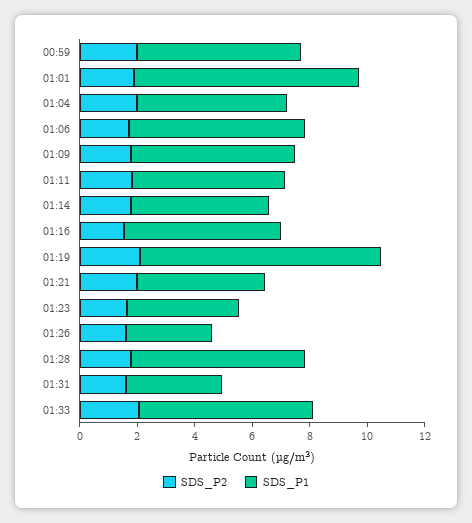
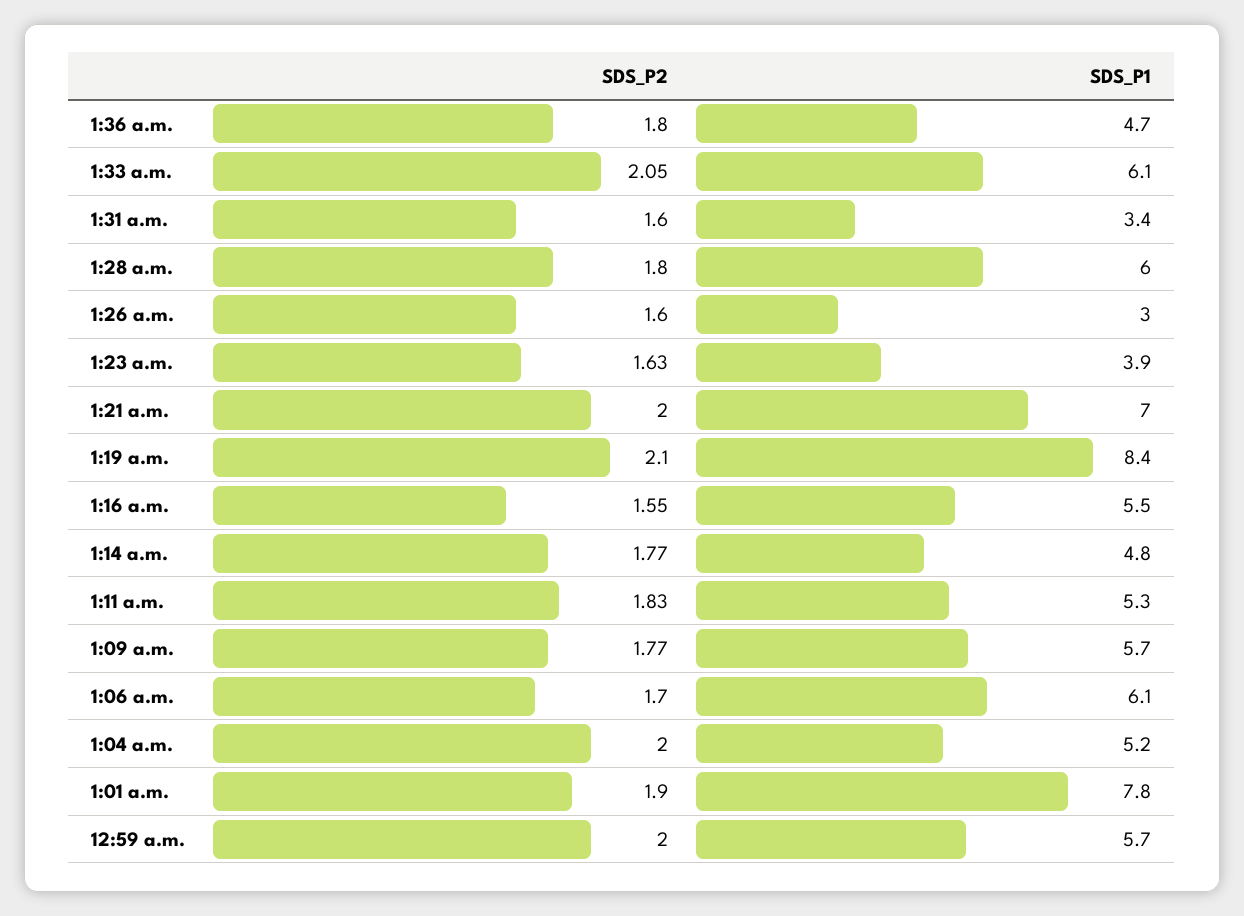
SDS_P1, 01:21: 4.5 -> 7
SDS_P2, 1:36 a.m.: none -> 1.8
SDS_P1, 1:36 a.m.: none -> 4.7

